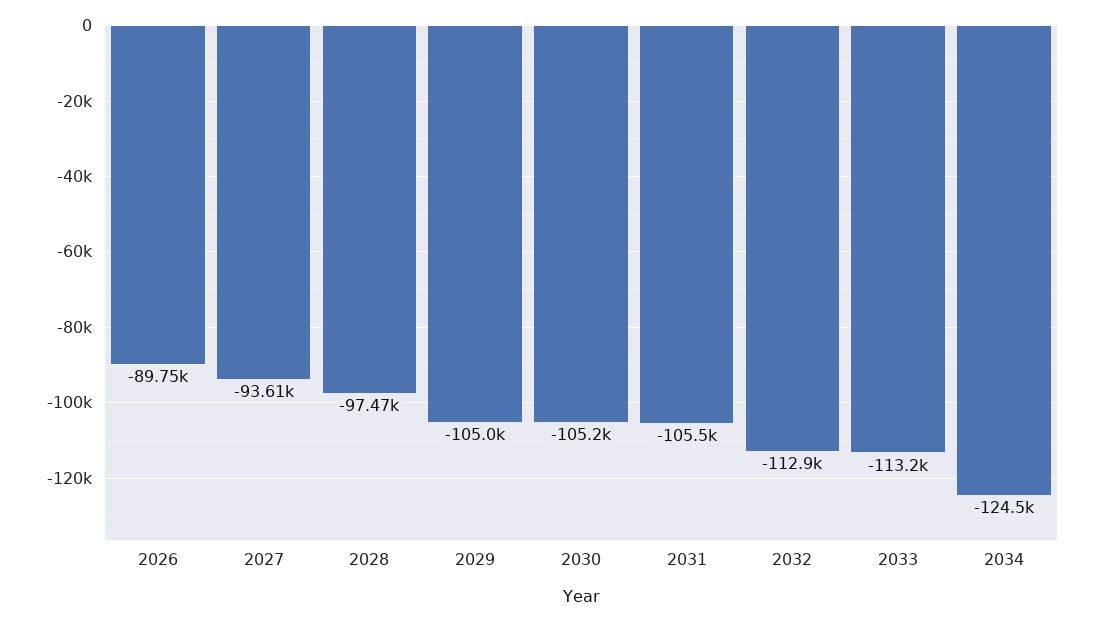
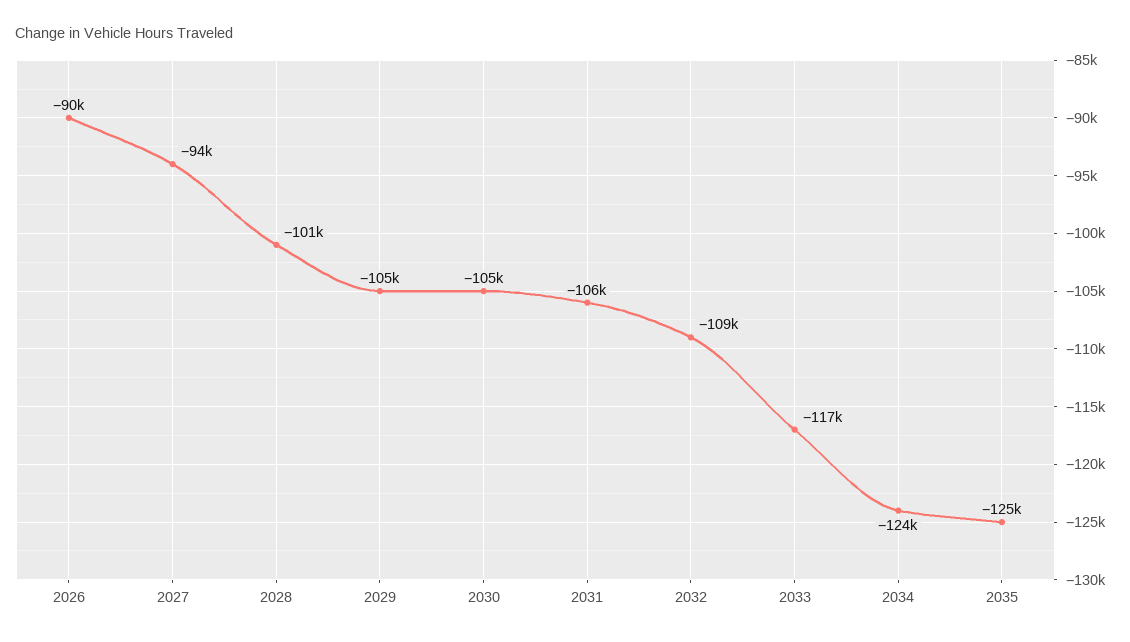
2028: -97470 -> -101000
2032: -112900 -> -109000
2033: -113200 -> -117000
2035: none -> -125000

